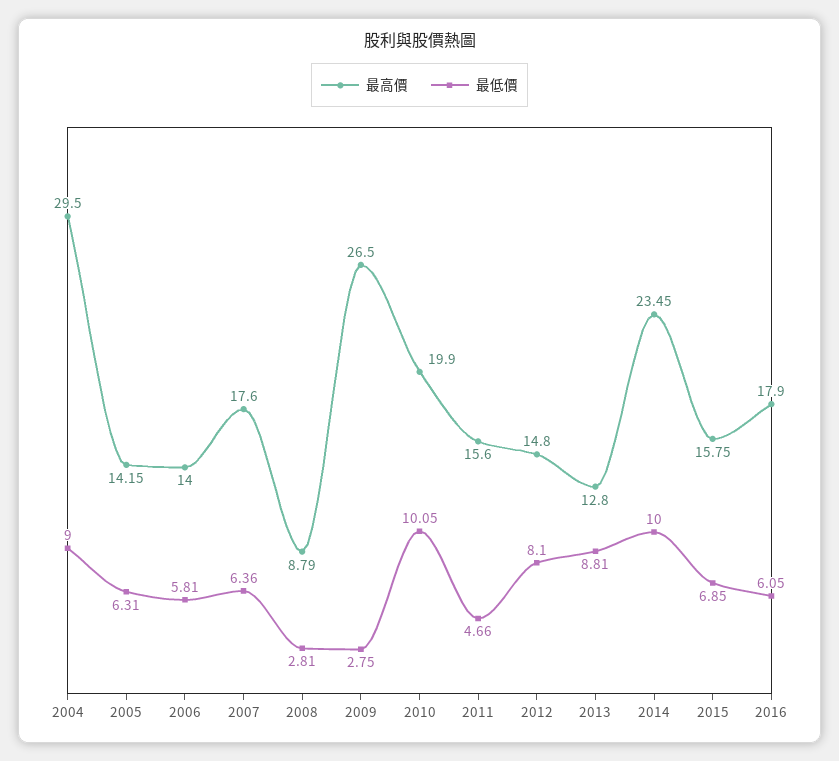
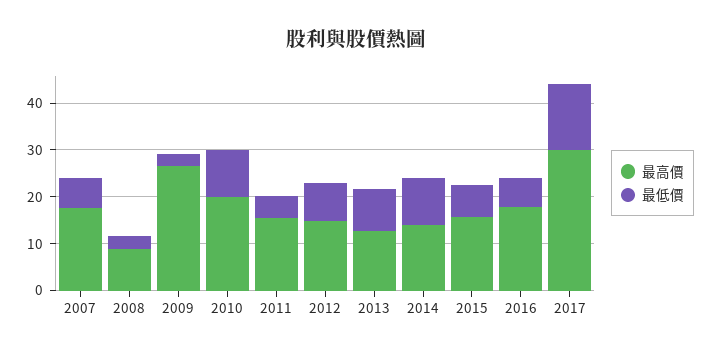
最高價, 2004: 29.5 -> none
最低價, 2004: 9 -> none
最高價, 2005: 14.15 -> none
最低價, 2005: 6.31 -> none
最高價, 2006: 14 -> none
最低價, 2006: 5.81 -> none
最高價, 2014: 23.45 -> 14
最高價, 2017: none -> 30
最低價, 2017: none -> 14

